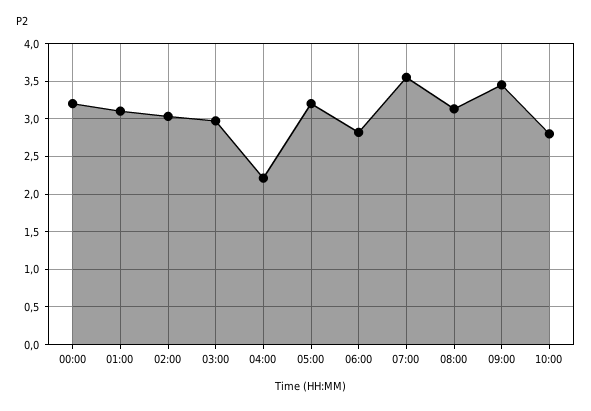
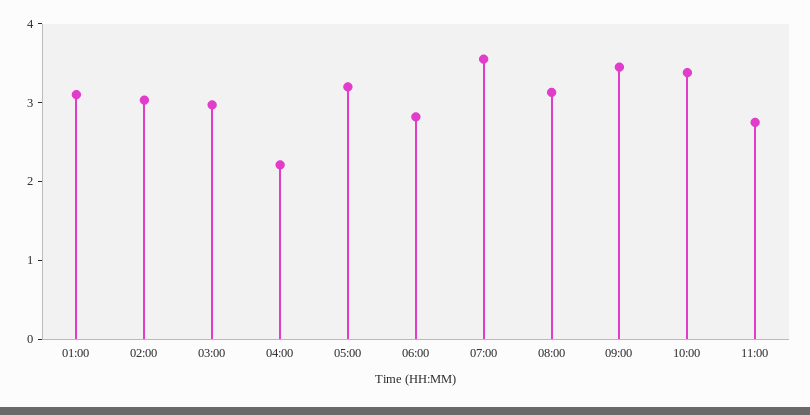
00:00: 3.2 -> none
10:00: 2.8 -> 3.4
11:00: none -> 2.8

